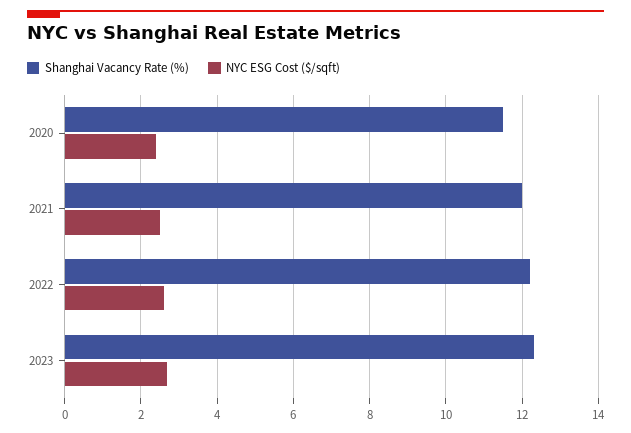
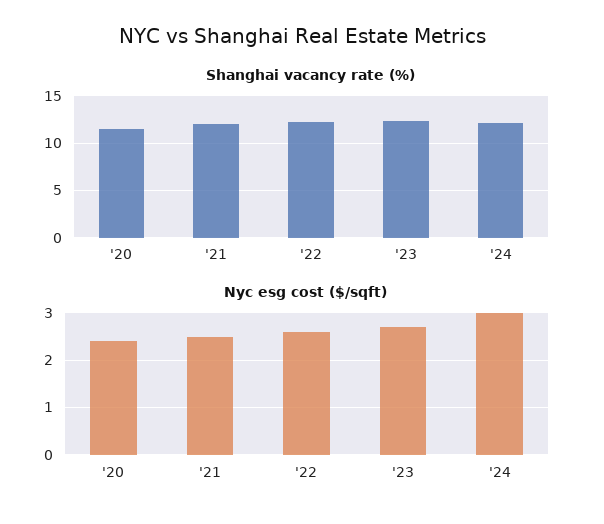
Shanghai Vacancy Rate (%), '24: none -> 12
NYC ESG Cost ($/sqft), '24: none -> 3

